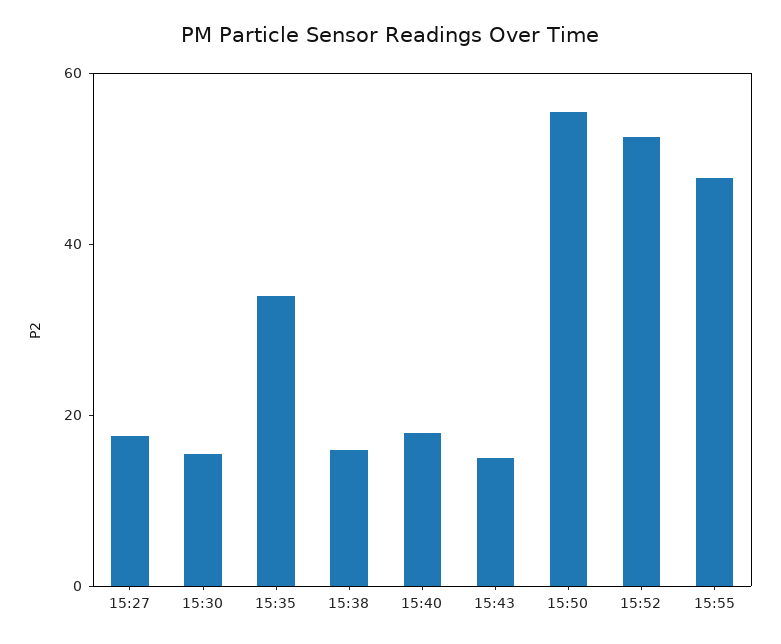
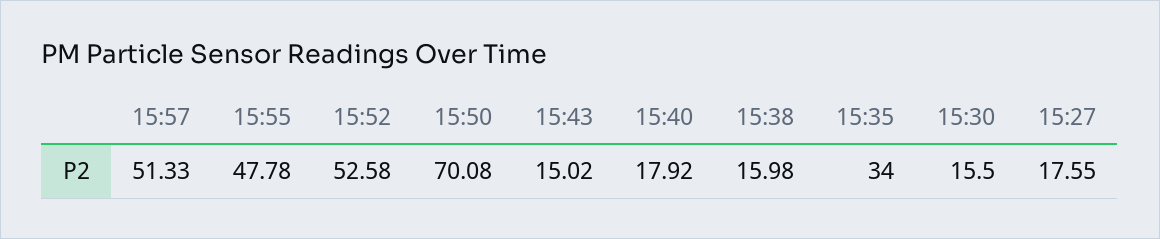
15:50: 55 -> 70.08
15:57: none -> 51.33

